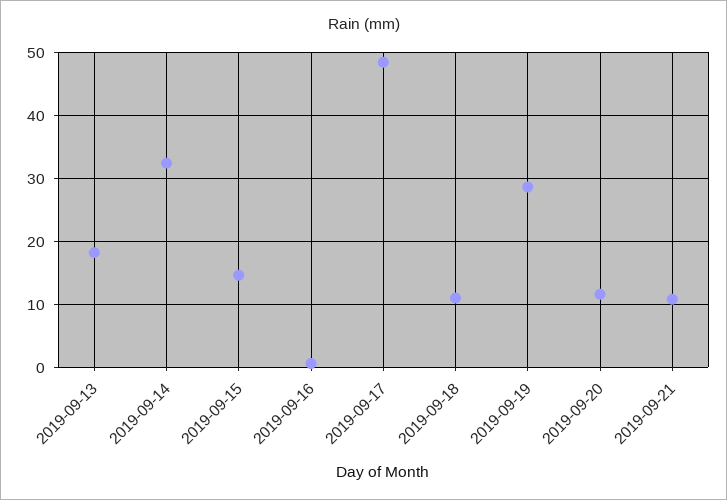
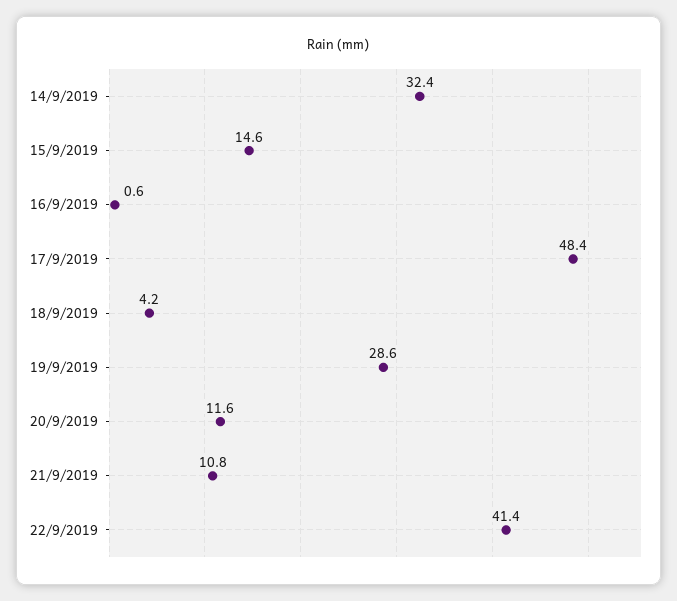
2019-09-13: 18 -> none
2019-09-18: 11 -> 4.2
22/9/2019: none -> 41.4

